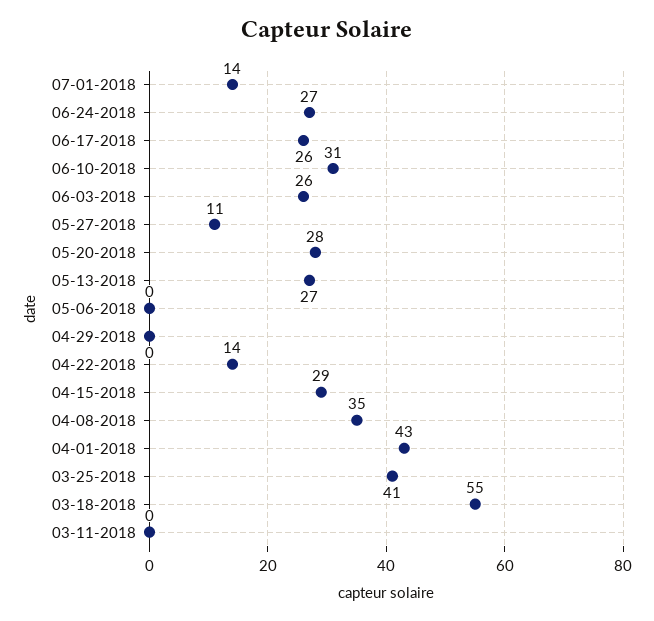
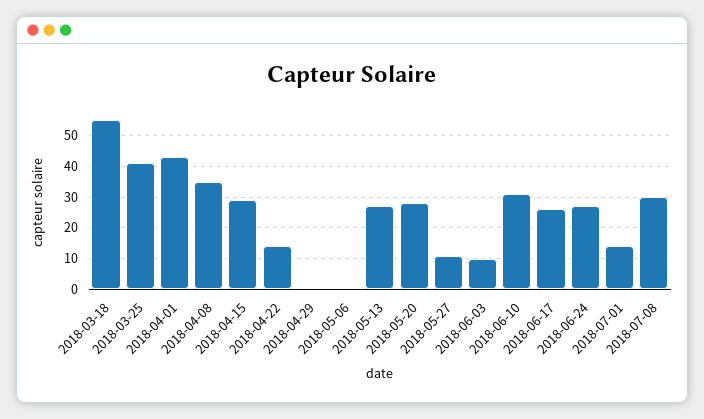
06-03-2018: 26 -> 10
03-11-2018: 0 -> none
2018-07-08: none -> 30

